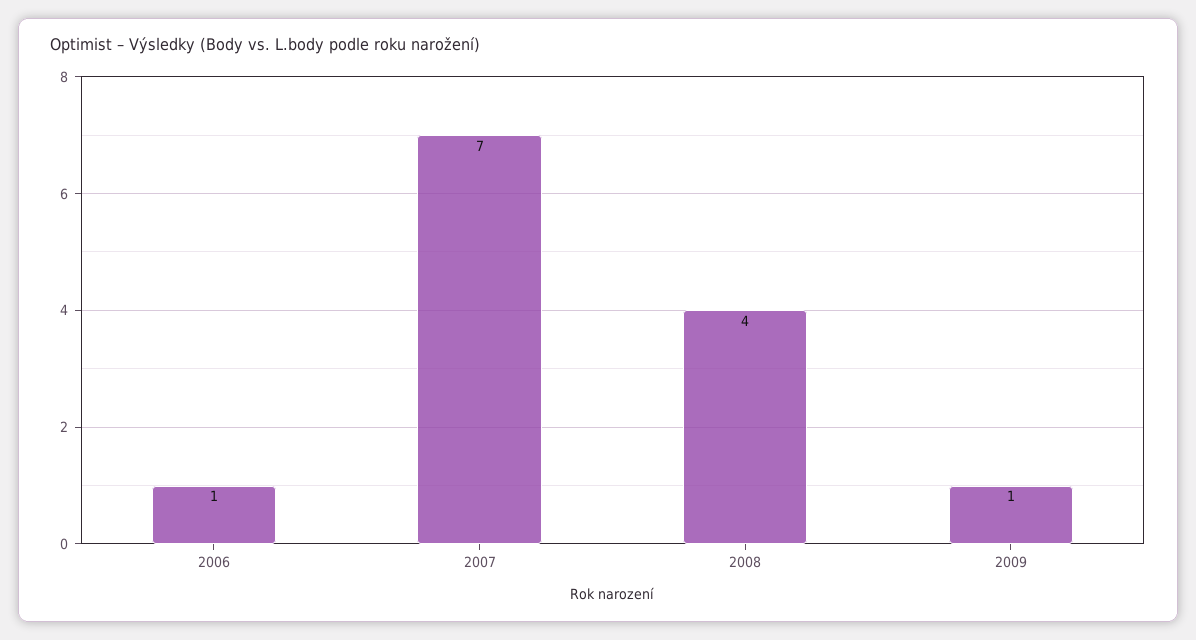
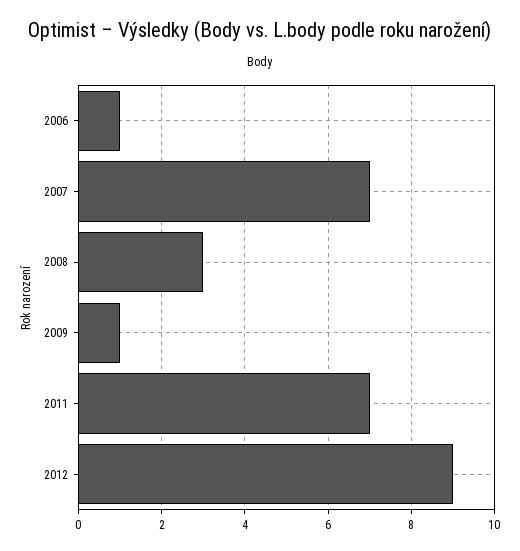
2008: 4 -> 3
2011: none -> 7
2012: none -> 9

